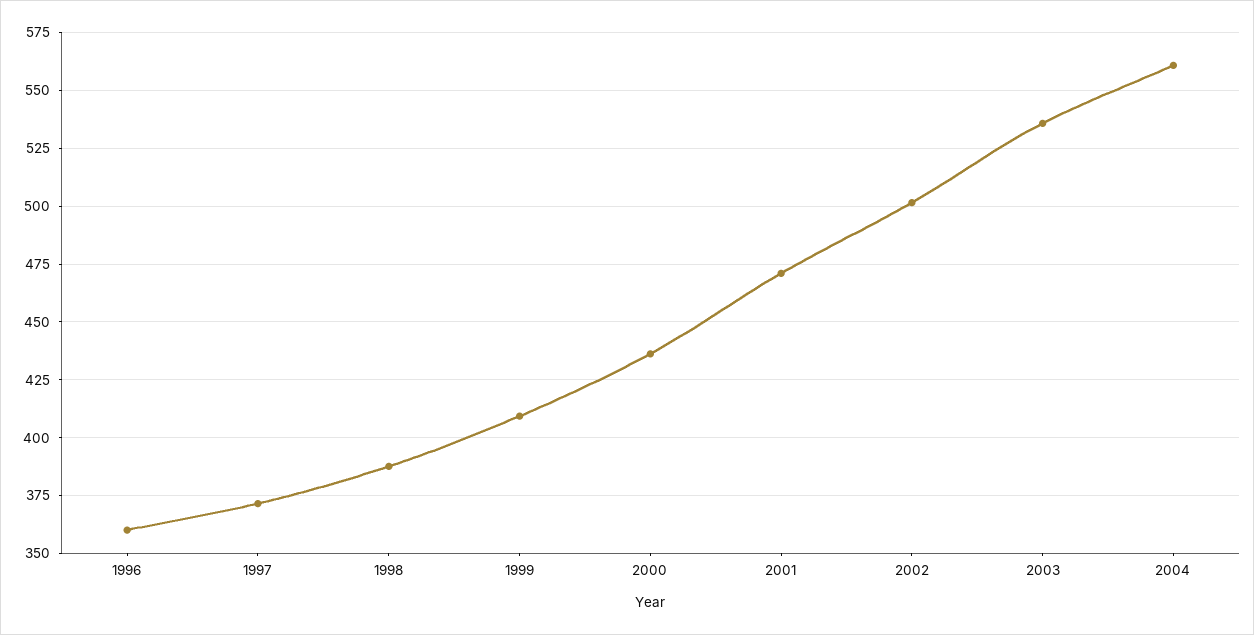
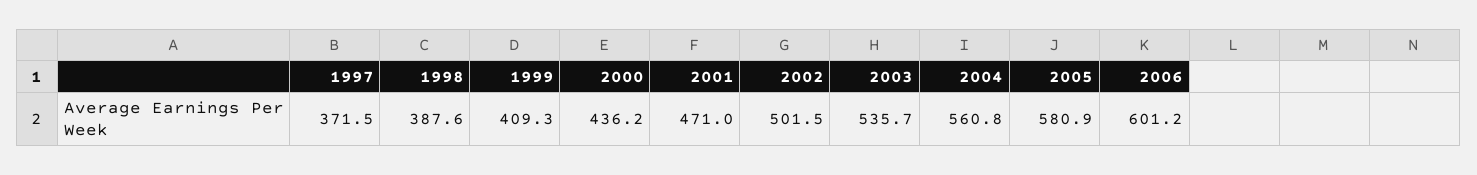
1996: 360 -> none
2005: none -> 580.9
2006: none -> 601.2

